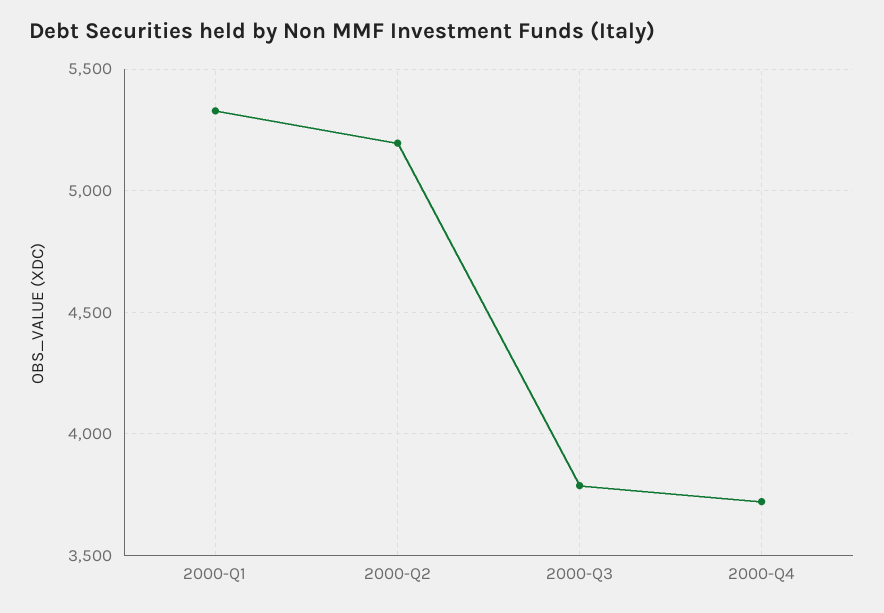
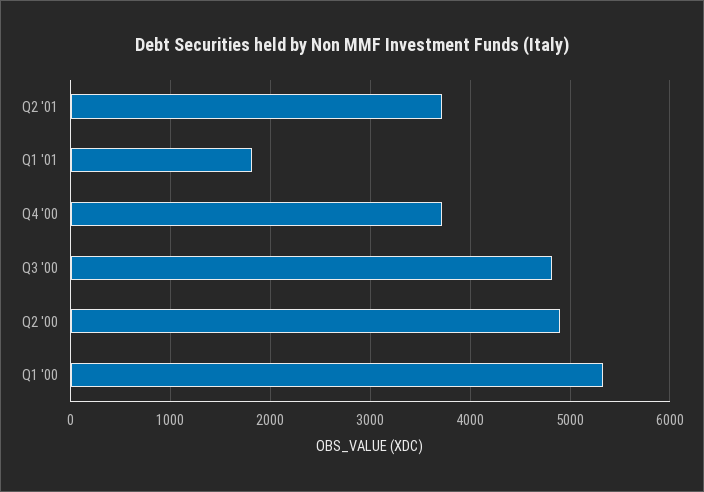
2000-Q2: 5200 -> 4900
2000-Q3: 3800 -> 4800
Q2 '01: none -> 3700
Q1 '01: none -> 1800

